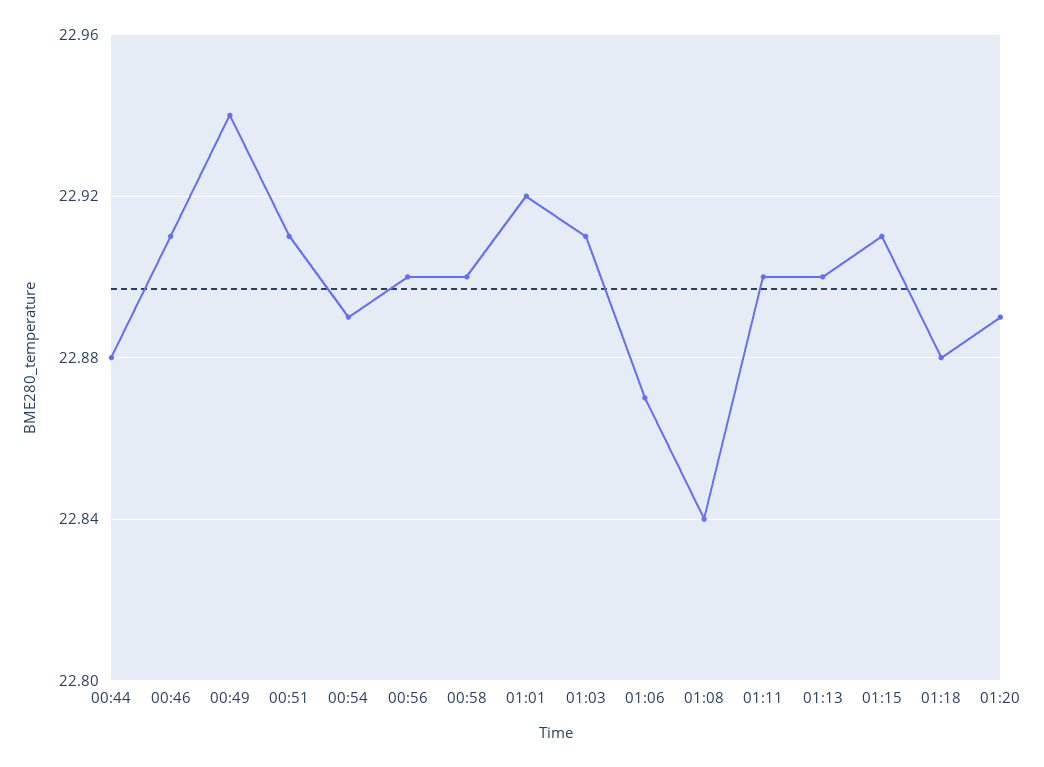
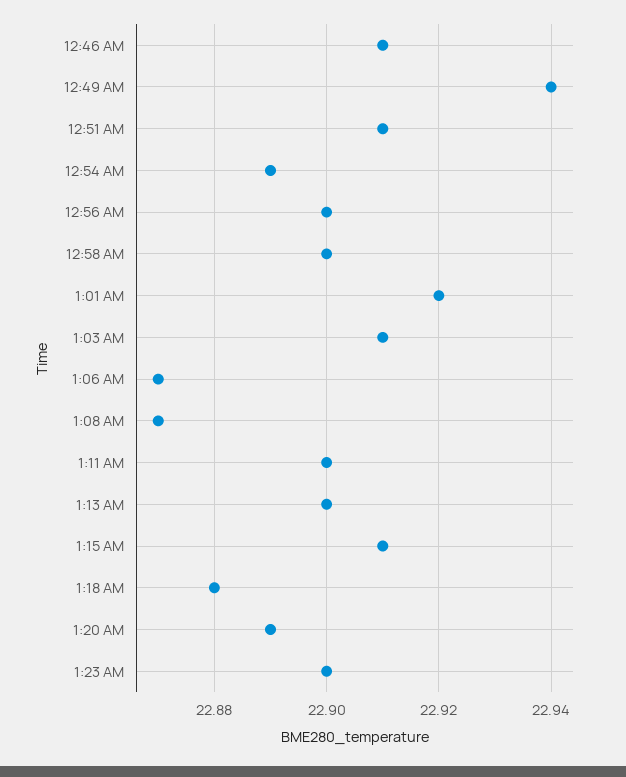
00:44: 22.88 -> none
01:08: 22.84 -> 22.87
1:23 AM: none -> 22.9

